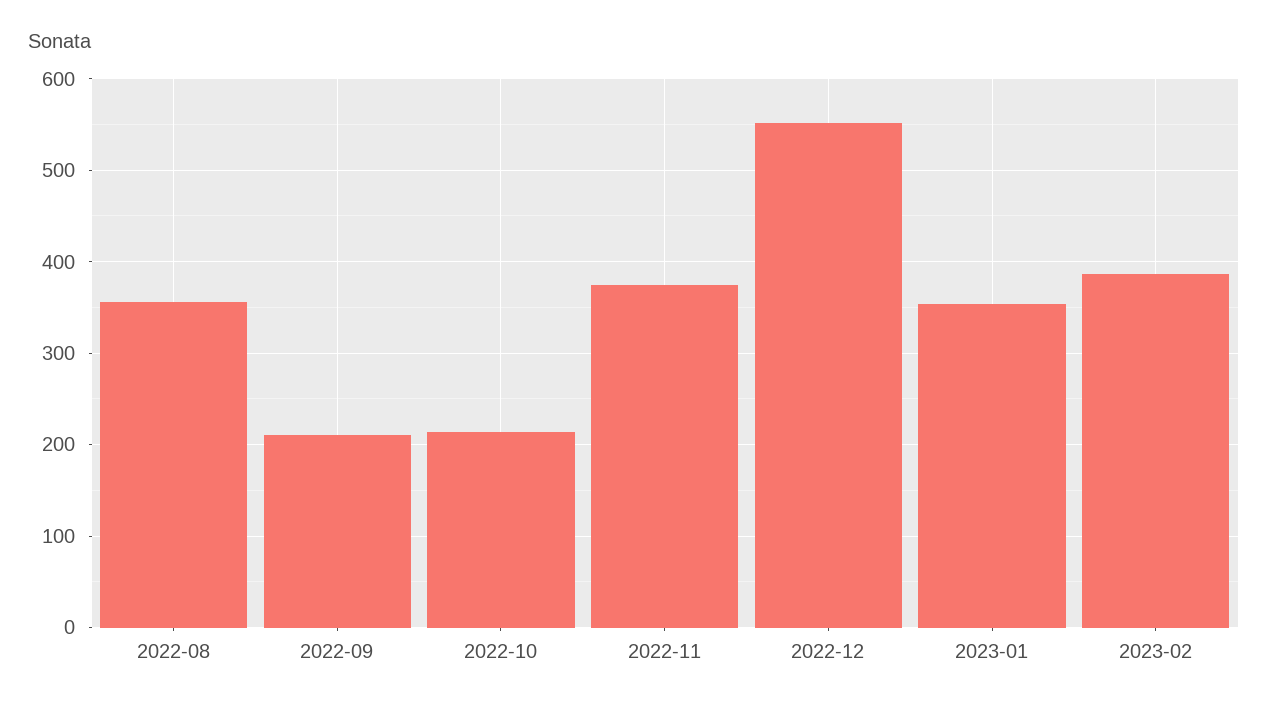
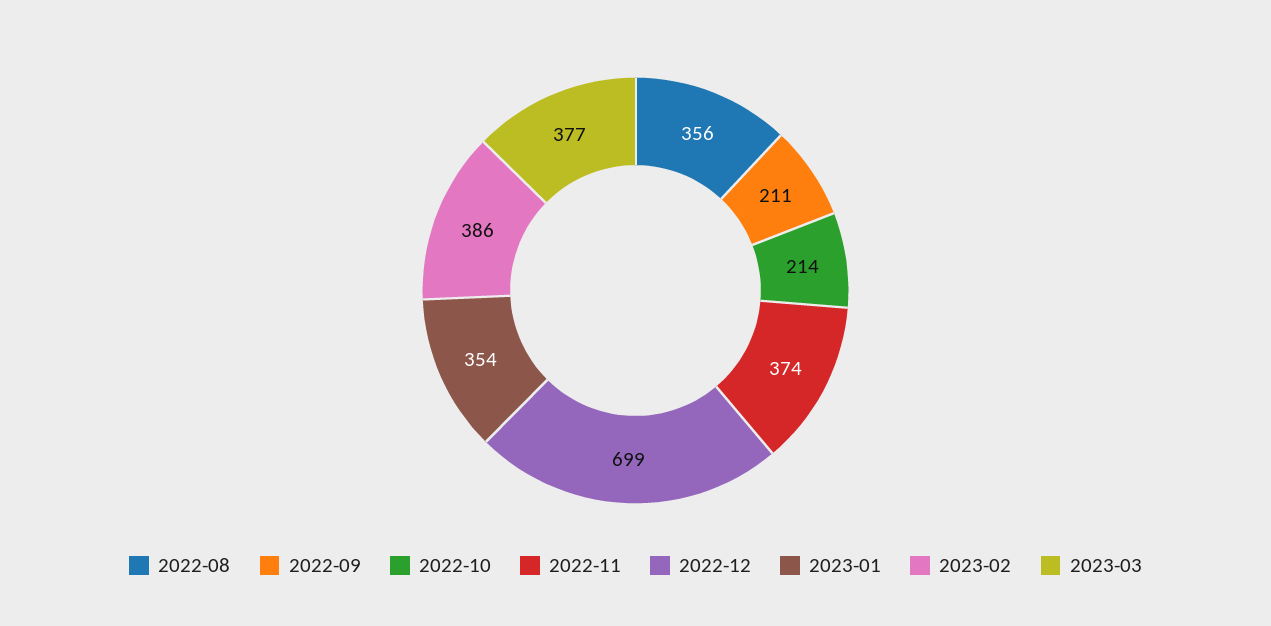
2022-12: 550 -> 699
2023-03: none -> 377

